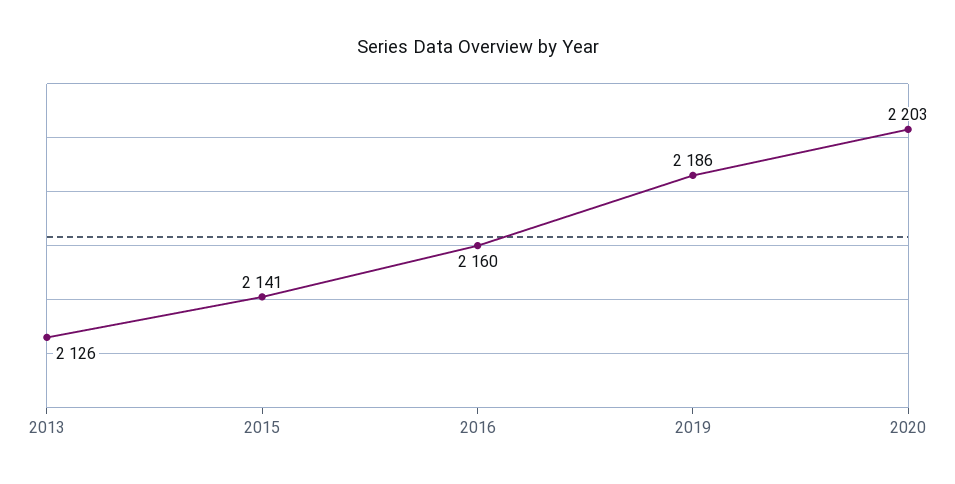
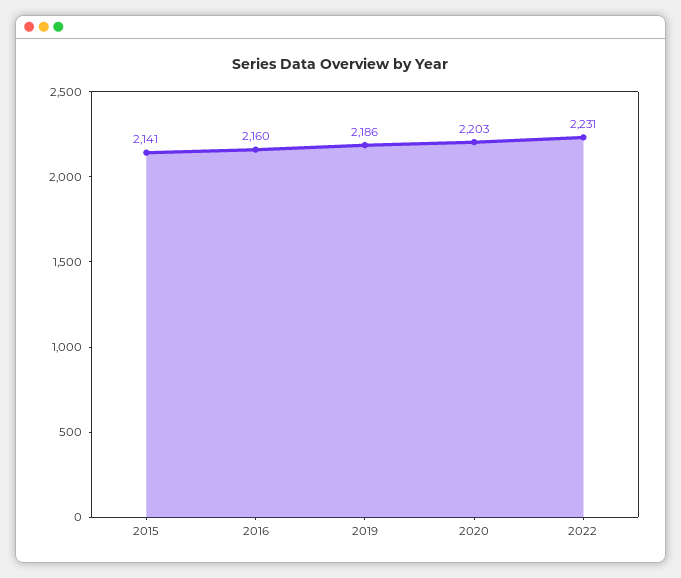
2013: 2126 -> none
2022: none -> 2231

